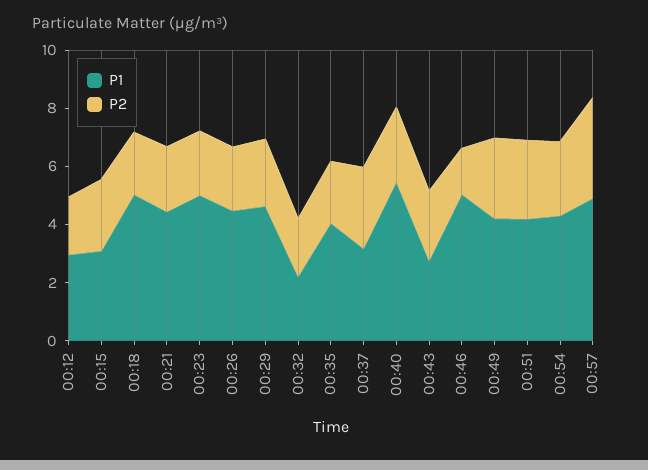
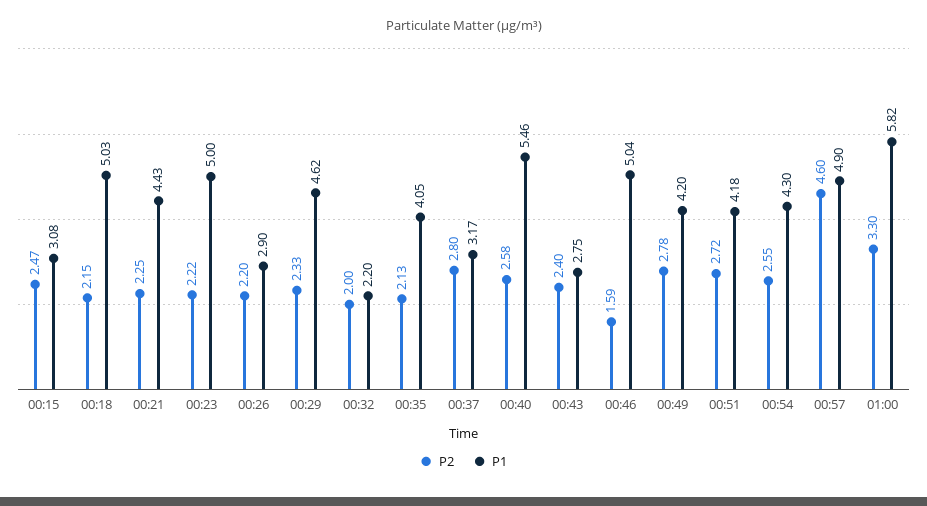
P1, 00:12: 3 -> none
P2, 00:12: 2 -> none
P1, 00:26: 4.5 -> 2.9
P2, 00:57: 3.5 -> 4.6
P2, 01:00: none -> 3.3
P1, 01:00: none -> 5.82

